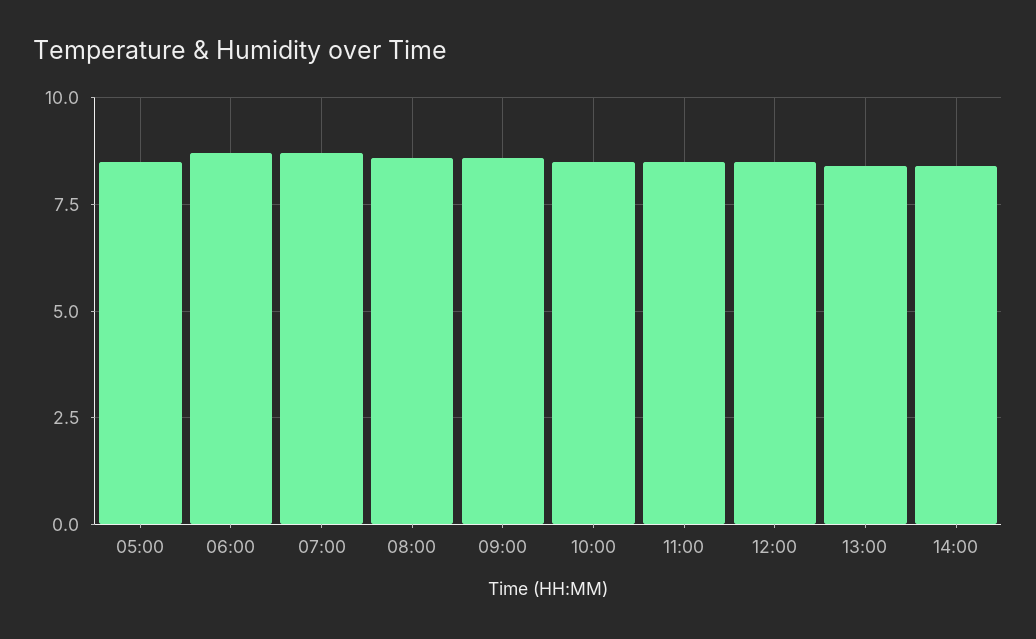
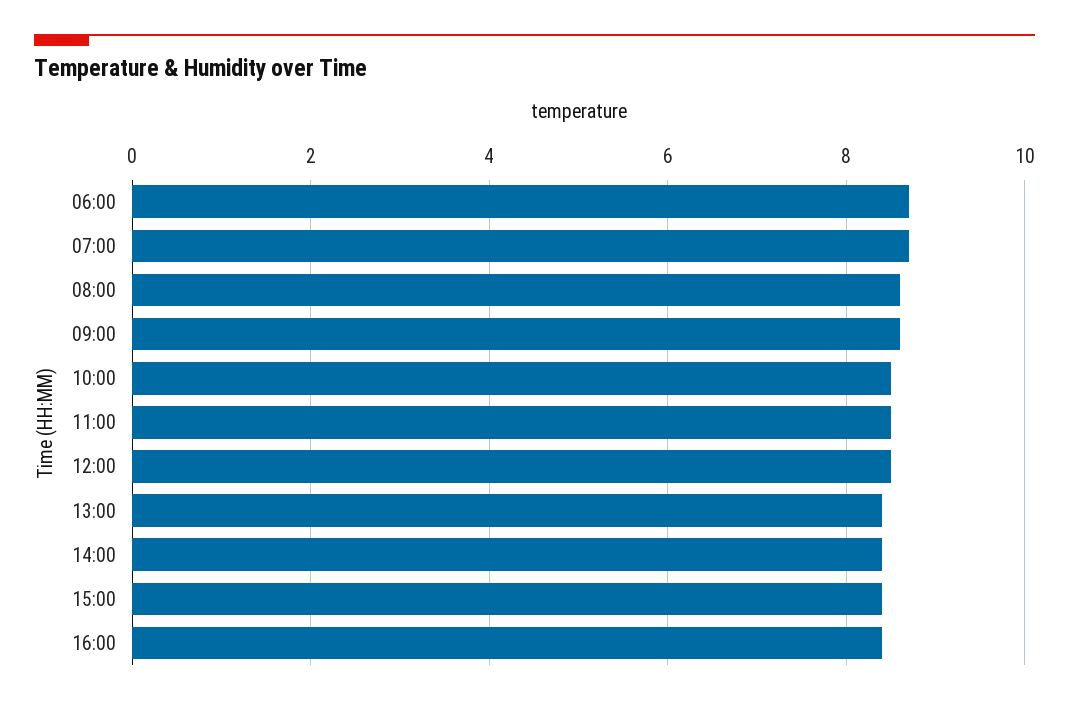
05:00: 8.5 -> none
15:00: none -> 8.5
16:00: none -> 8.5

